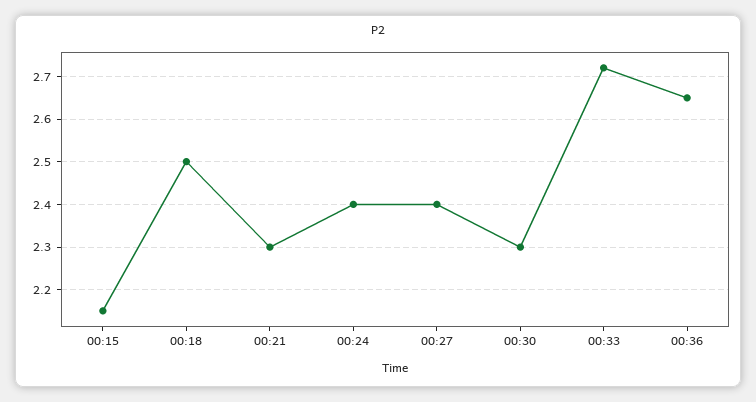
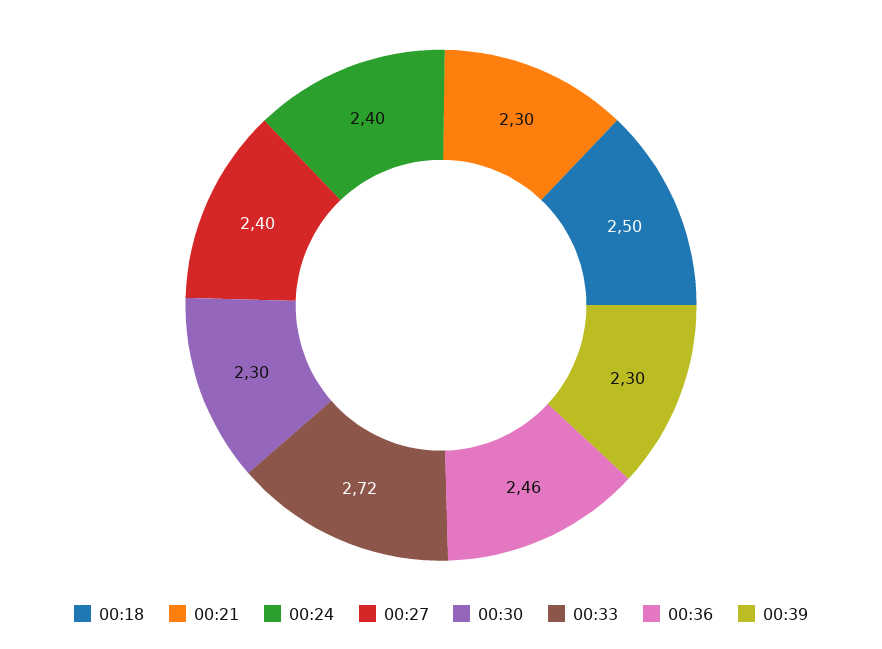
00:15: 2.15 -> none
00:36: 2.65 -> 2.46
00:39: none -> 2.3

